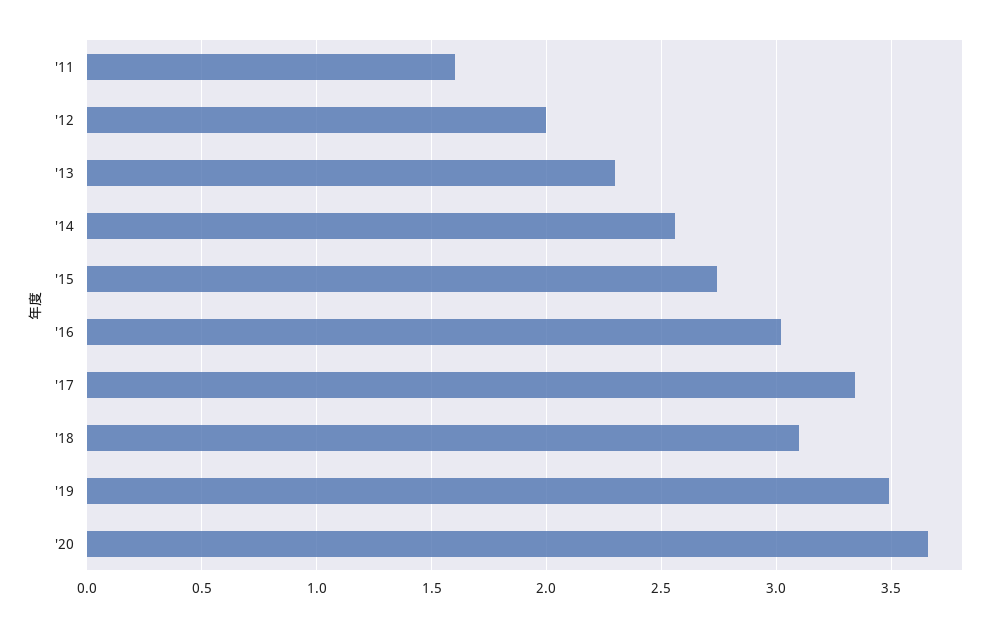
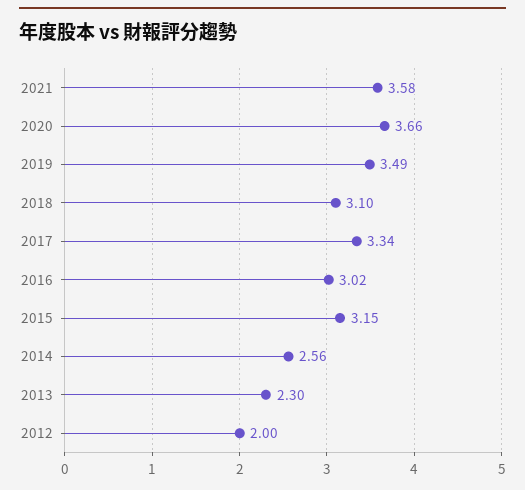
'11: 1.6 -> none
'15: 2.75 -> 3.15
2021: none -> 3.58

